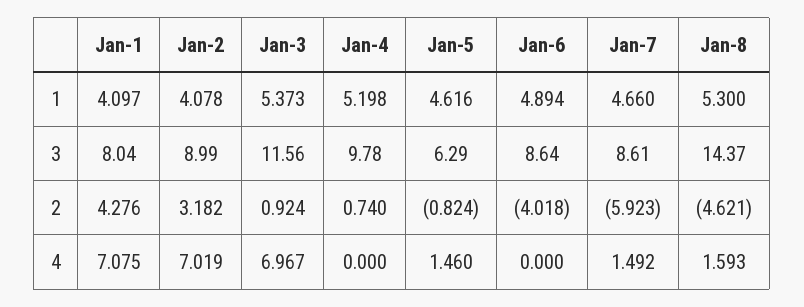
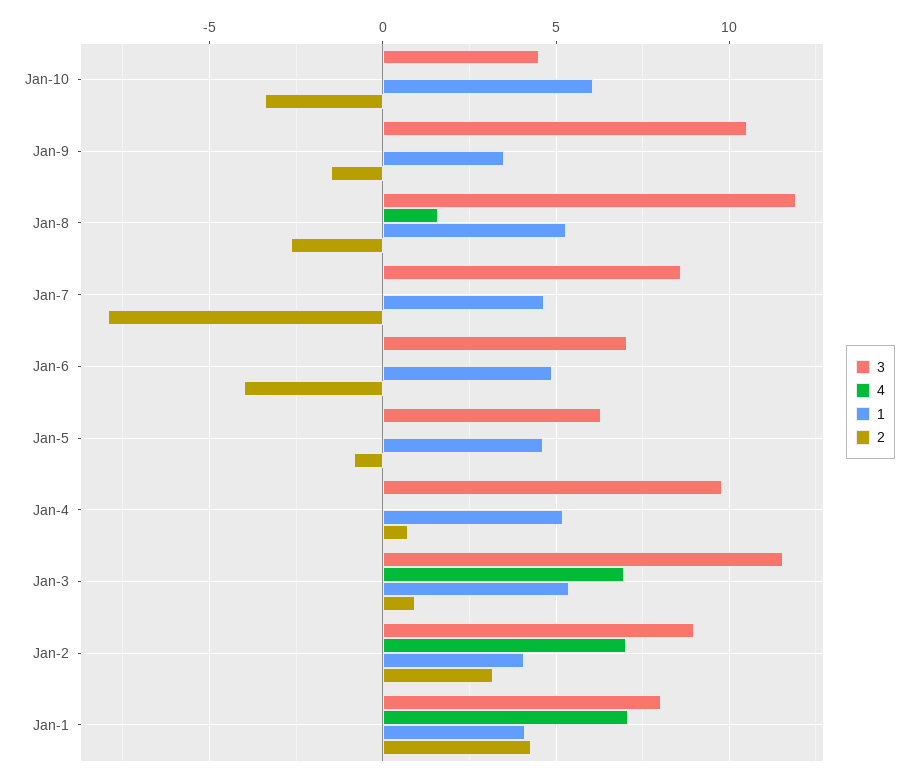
3, Jan-6: 8.64 -> 7
3, Jan-8: 14.37 -> 12
2, Jan-7: -5.923 -> -8
2, Jan-8: -4.621 -> -2.5
4, Jan-5: 1.46 -> 0
4, Jan-7: 1.492 -> 0
3, Jan-10: none -> 4.5
4, Jan-10: none -> 0
1, Jan-10: none -> 6
2, Jan-10: none -> -3.5
3, Jan-9: none -> 10.5
4, Jan-9: none -> 0
1, Jan-9: none -> 3.5
2, Jan-9: none -> -1.5

